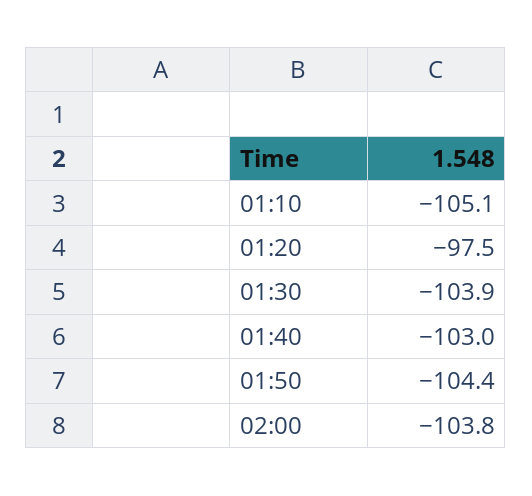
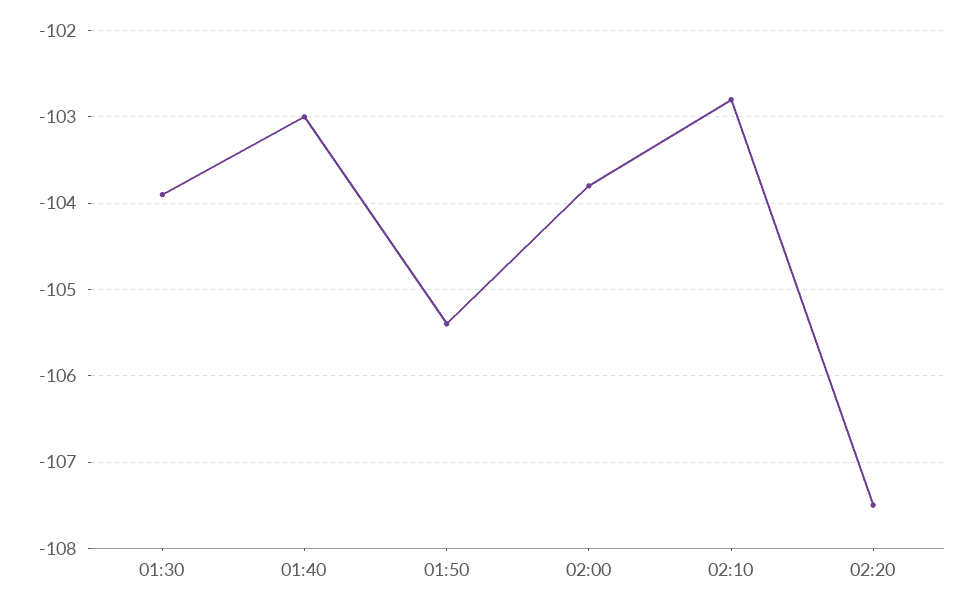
01:10: -105.1 -> none
01:20: -97.5 -> none
01:50: -104.4 -> -105.4
02:10: none -> -102.8
02:20: none -> -107.5

